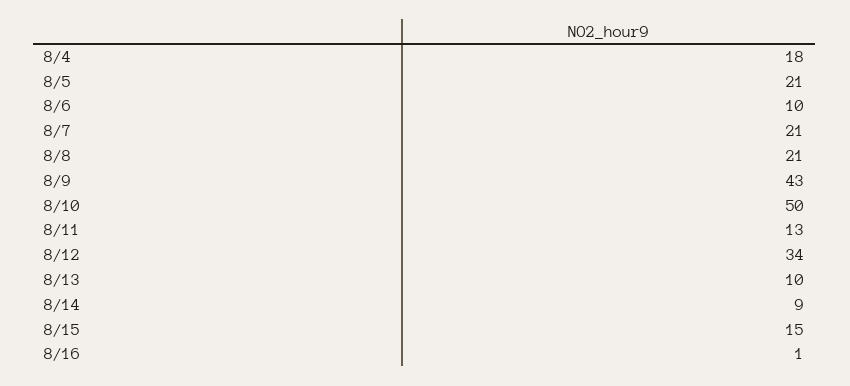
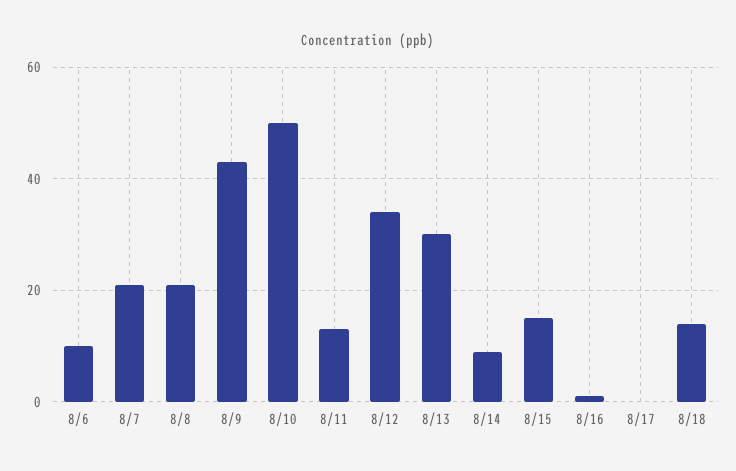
8/4: 18 -> none
8/5: 21 -> none
8/13: 10 -> 30
8/17: none -> 0
8/18: none -> 15

